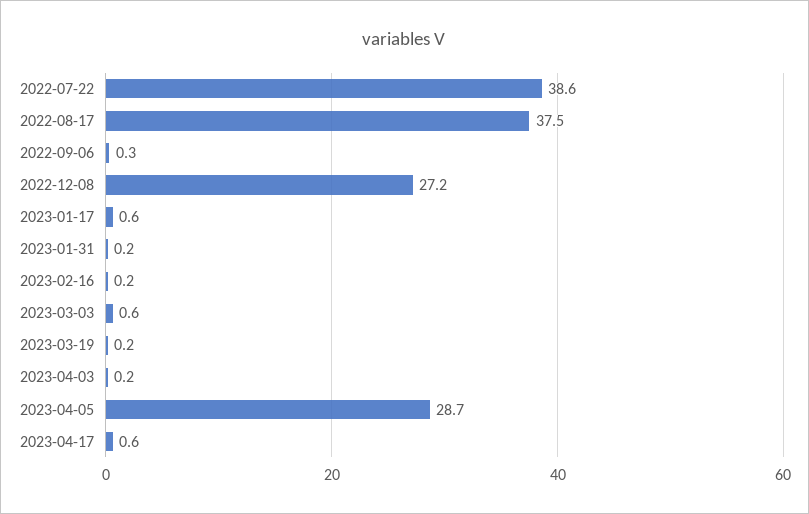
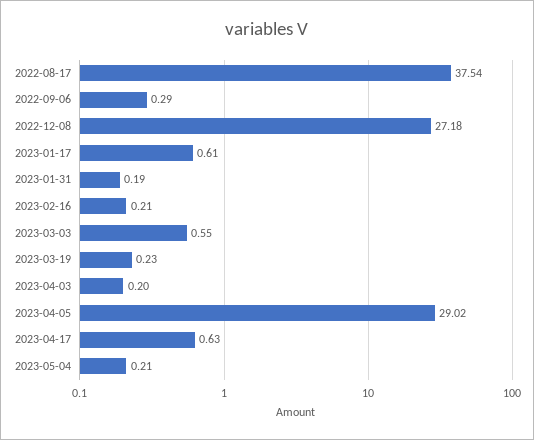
2022-07-22: 38.6 -> none
2023-04-05: 28.7 -> 29.02
2023-05-04: none -> 0.21

